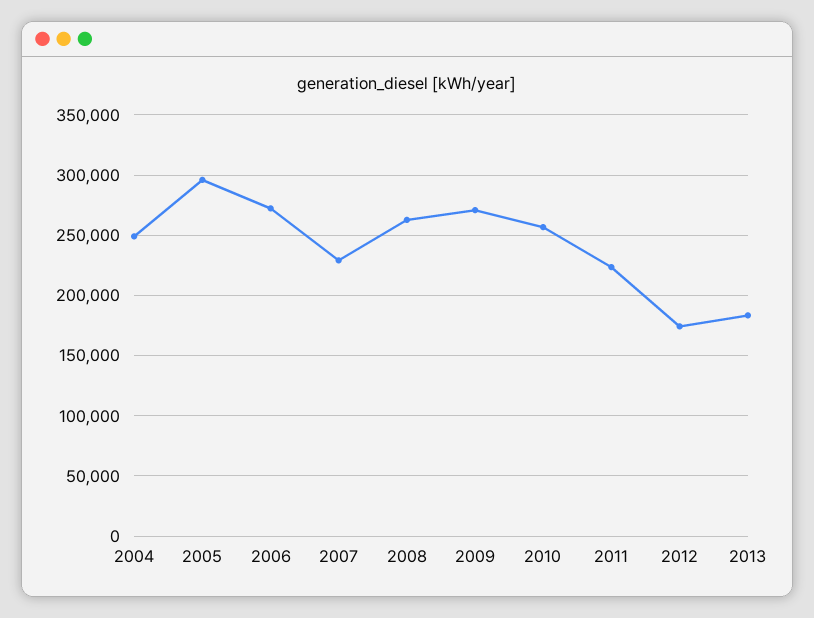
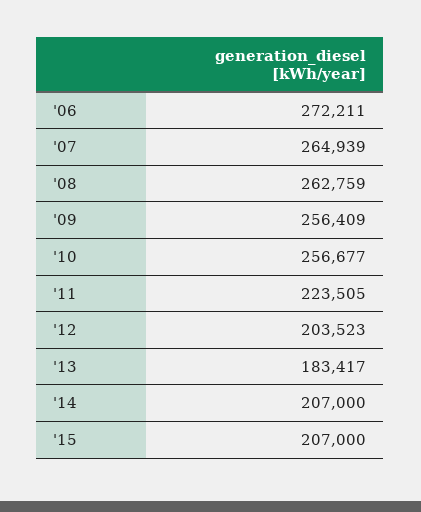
2004: 250000 -> none
2005: 295000 -> none
2007: 230000 -> 264939
2009: 270000 -> 256409
2012: 175000 -> 203523
'14: none -> 207000
'15: none -> 207000

